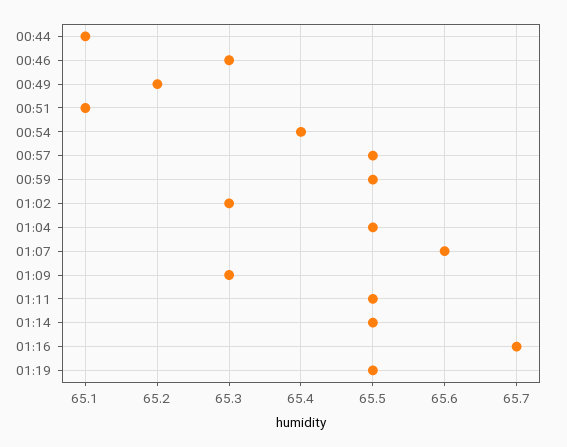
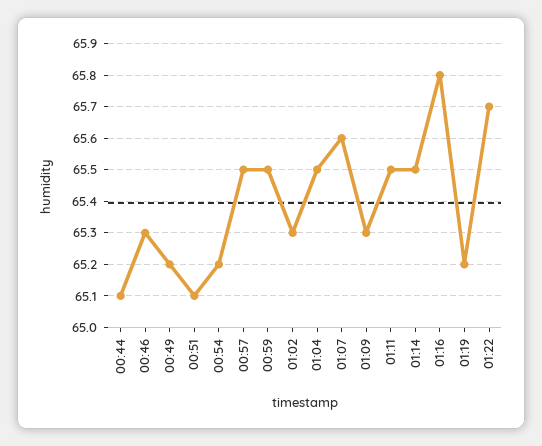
00:54: 65.4 -> 65.2
01:16: 65.7 -> 65.8
01:19: 65.5 -> 65.2
01:22: none -> 65.7

